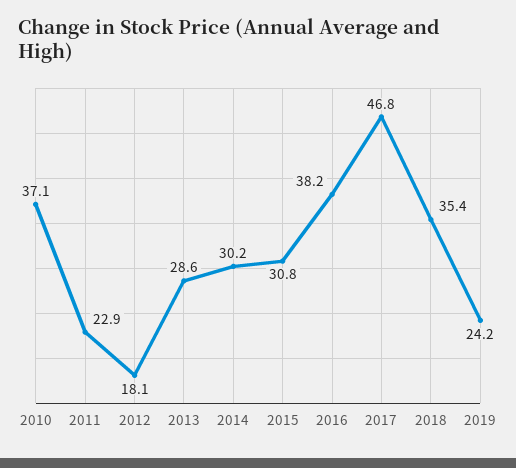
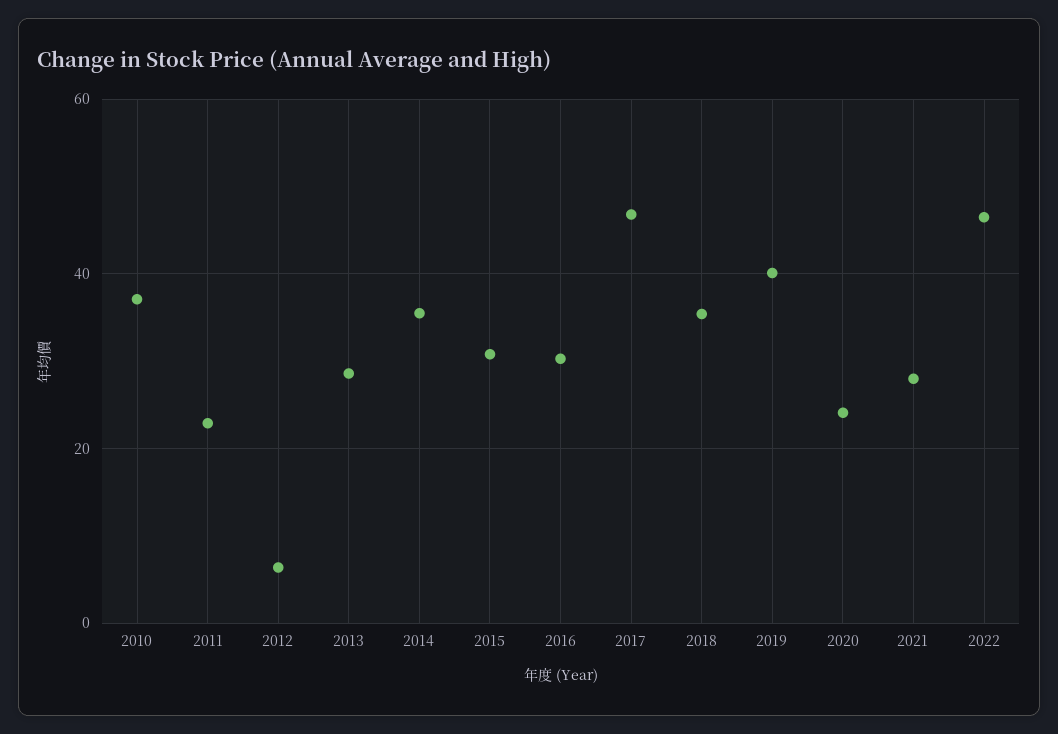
2012: 18.1 -> 6
2014: 30.2 -> 36
2016: 38.2 -> 30
2019: 24.2 -> 40
2020: none -> 24
2021: none -> 28
2022: none -> 46

